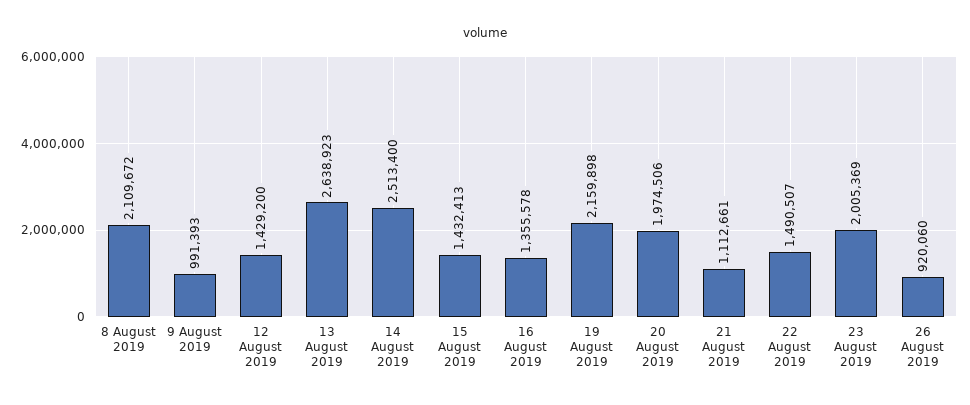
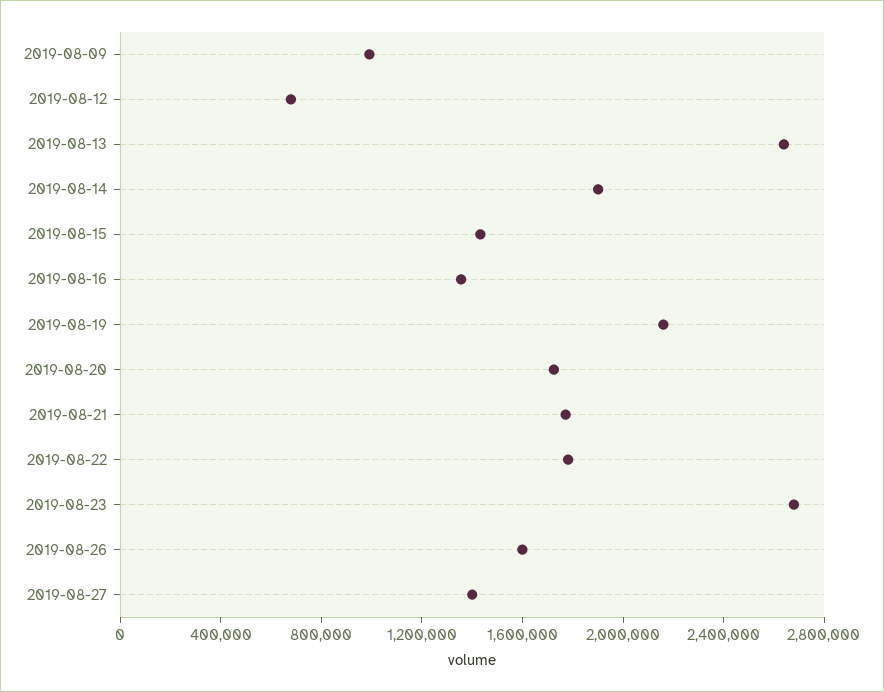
8 August 2019: 2109672 -> none
12 August 2019: 1429200 -> 700000
14 August 2019: 2513400 -> 1900000
20 August 2019: 1974506 -> 1700000
21 August 2019: 1112661 -> 1800000
22 August 2019: 1490507 -> 1800000
23 August 2019: 2005369 -> 2700000
26 August 2019: 920060 -> 1600000
2019-08-27: none -> 1400000

